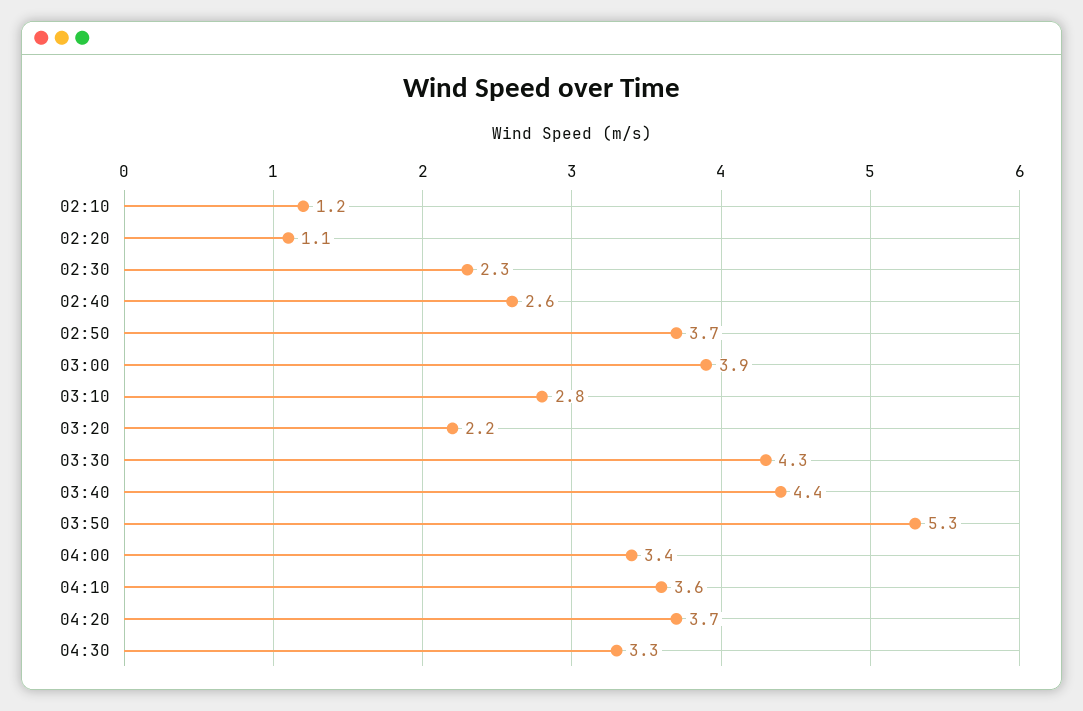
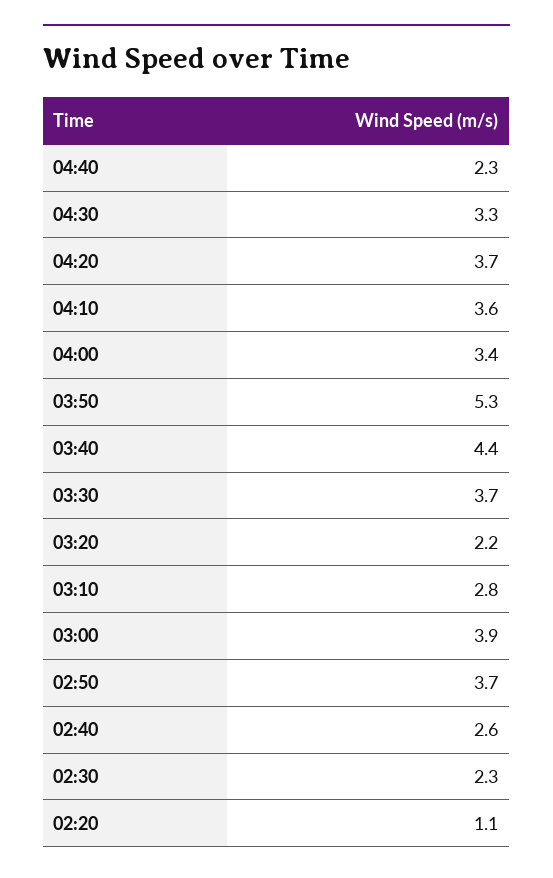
02:10: 1.2 -> none
03:30: 4.3 -> 3.7
04:40: none -> 2.3

